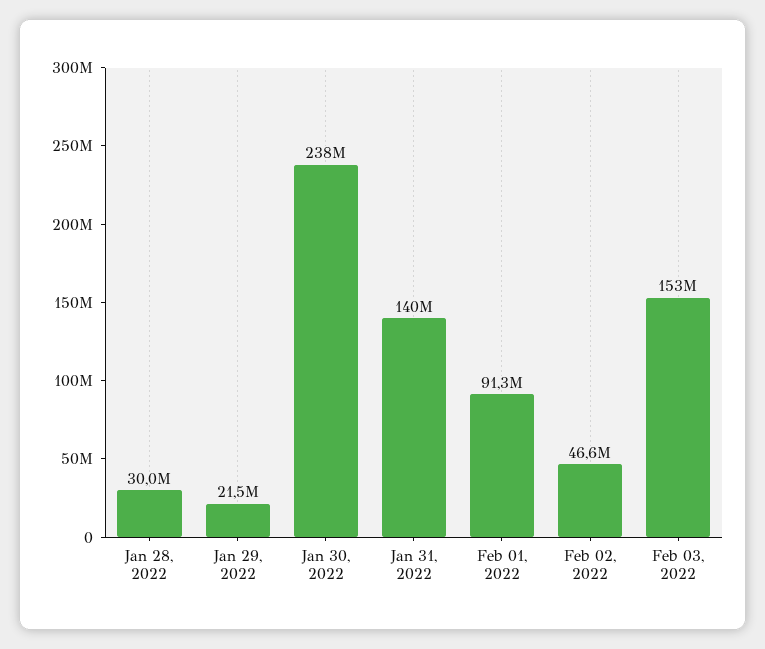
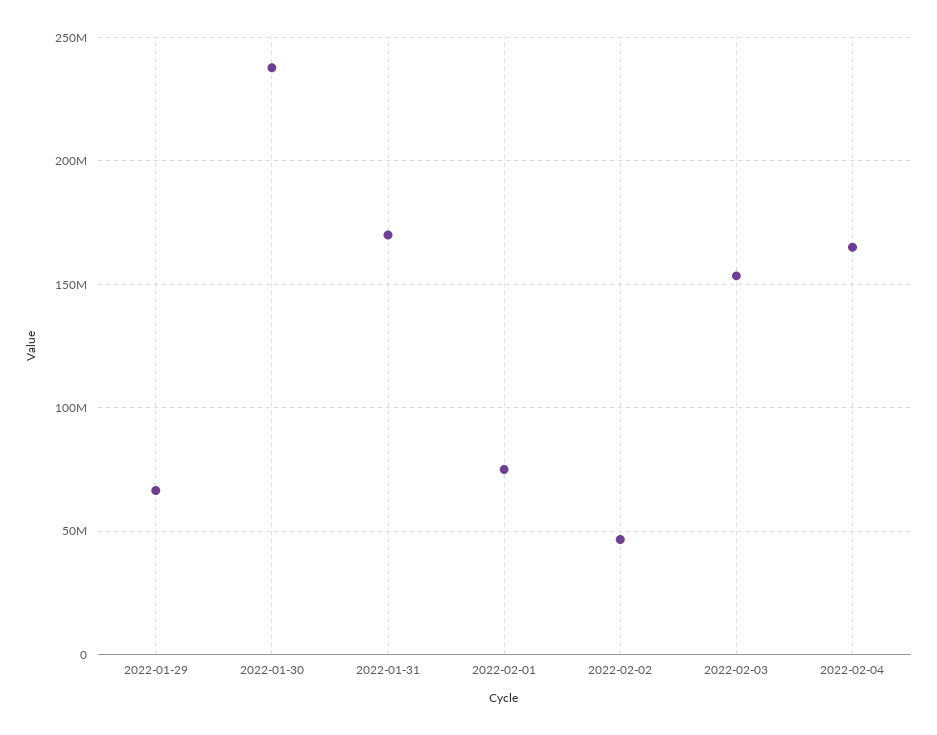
Jan 28, 2022: 30000000 -> none
Jan 29, 2022: 21500000 -> 65000000
Jan 31, 2022: 140000000 -> 170000000
Feb 01, 2022: 91300000 -> 75000000
2022-02-04: none -> 165000000

